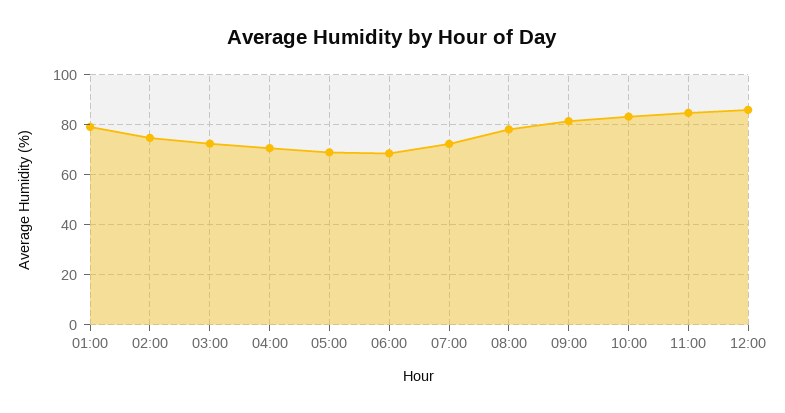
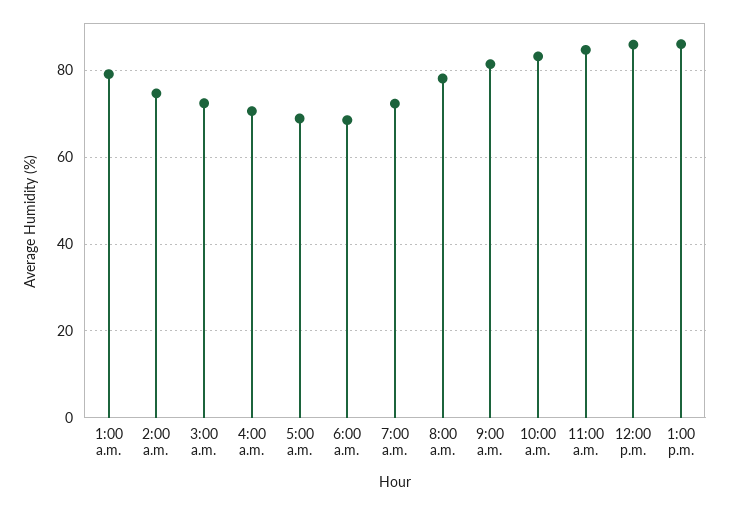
1:00 p.m.: none -> 86

